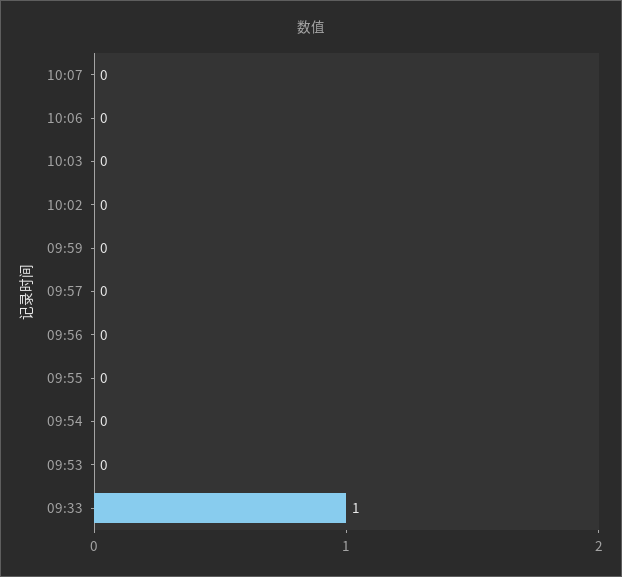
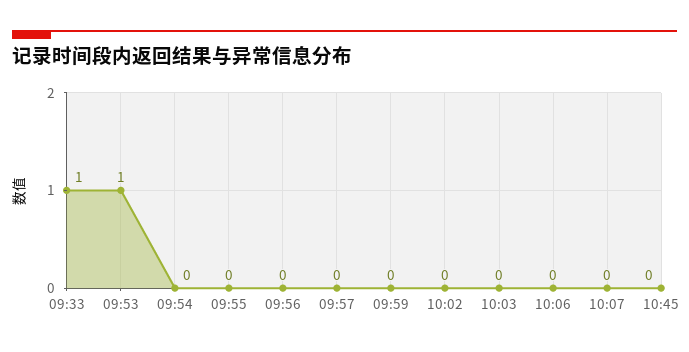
09:53: 0 -> 1
10:45: none -> 0

